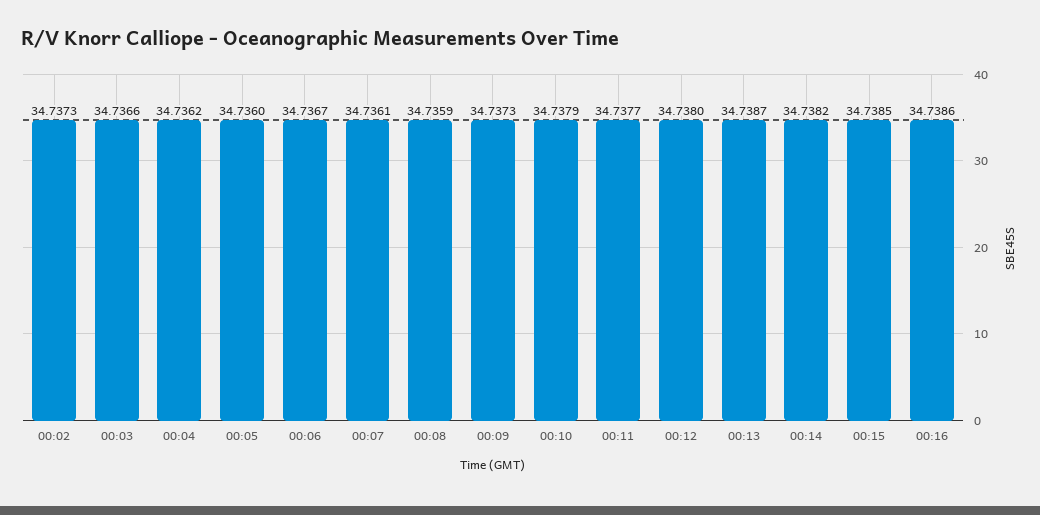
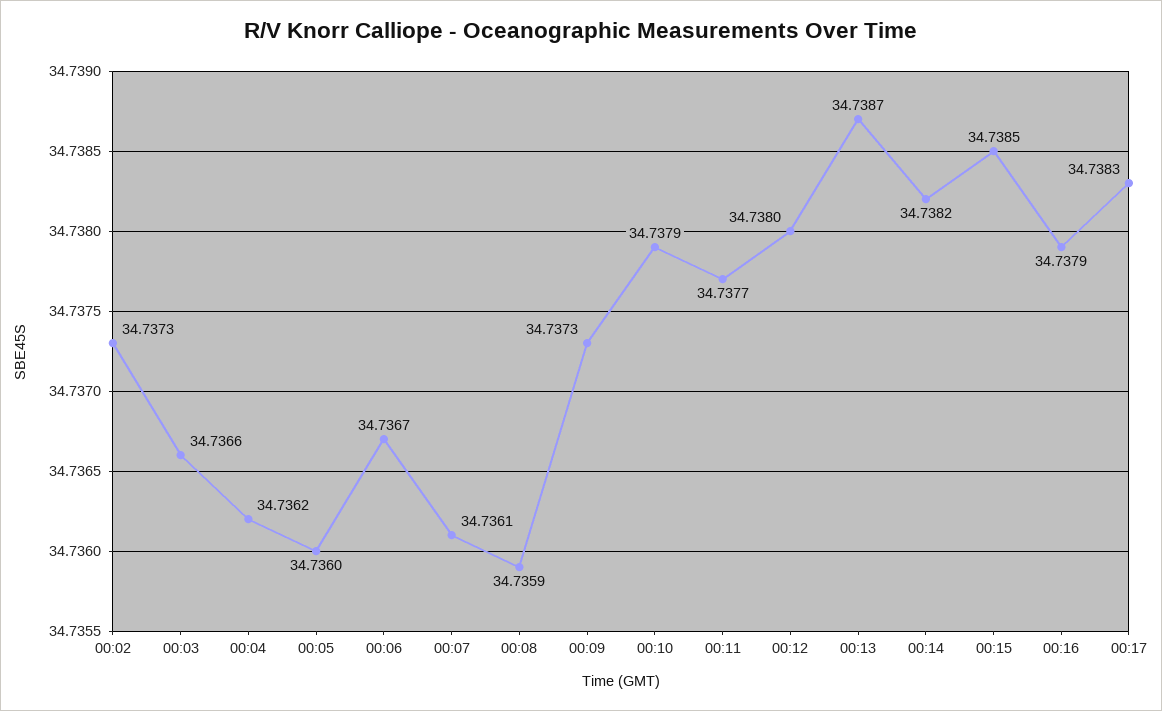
00:16: 34.7386 -> 34.7379
00:17: none -> 34.7383

